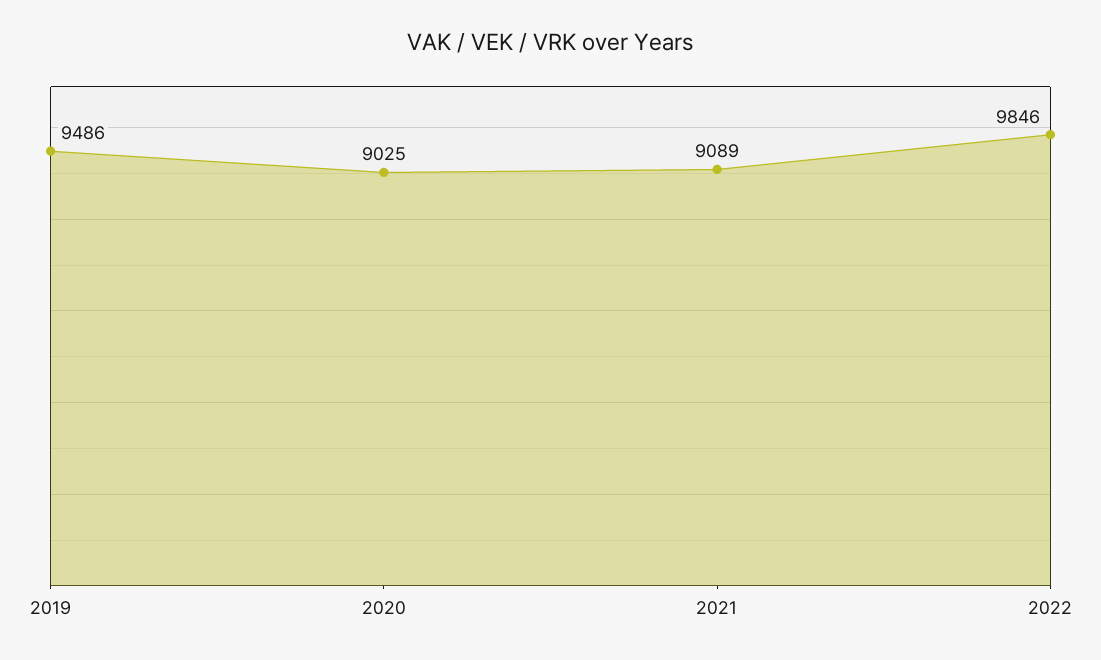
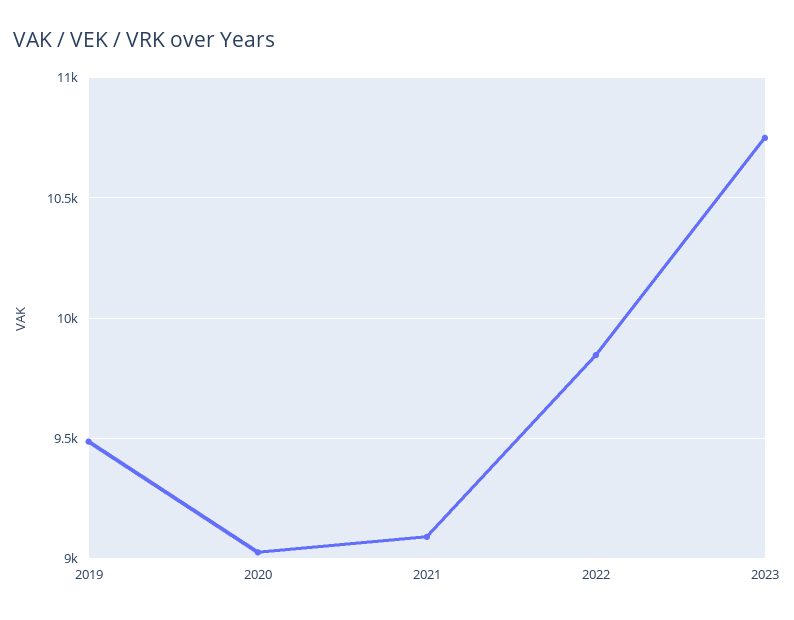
2023: none -> 10750

